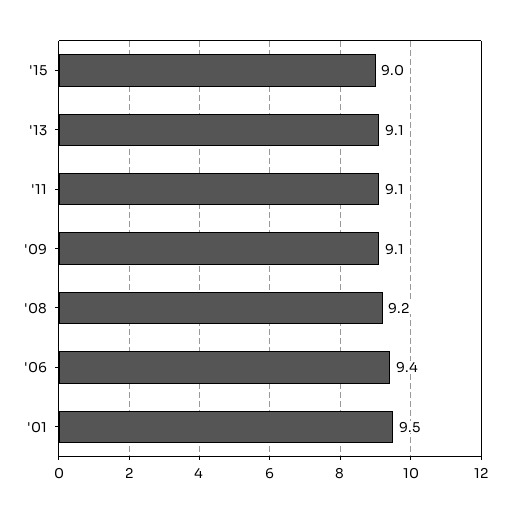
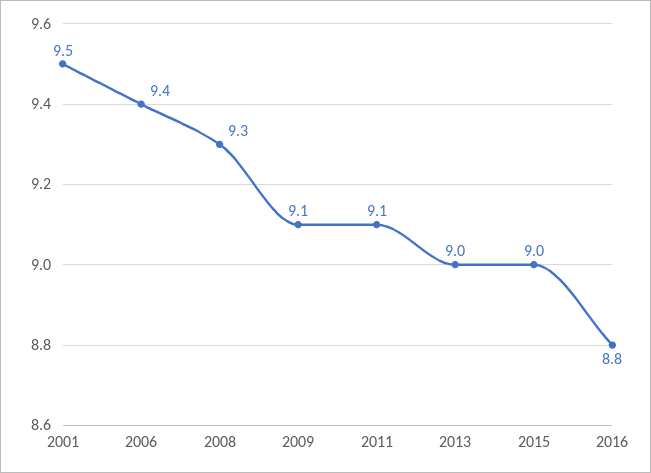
'13: 9.1 -> 9
'08: 9.2 -> 9.3
2016: none -> 8.8

